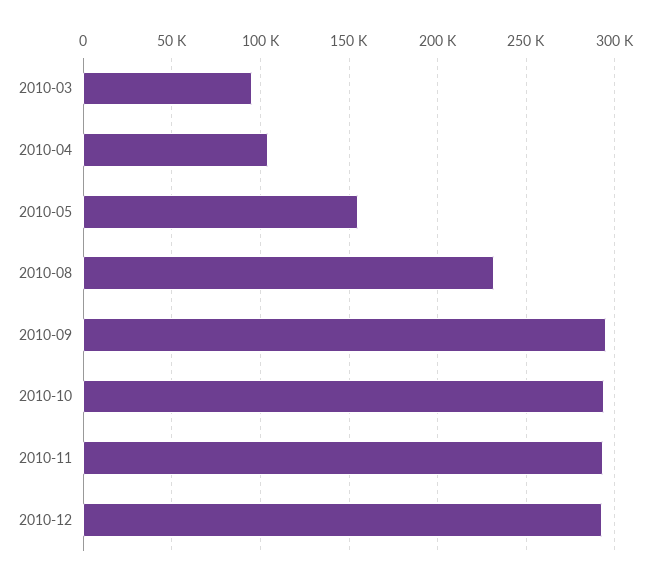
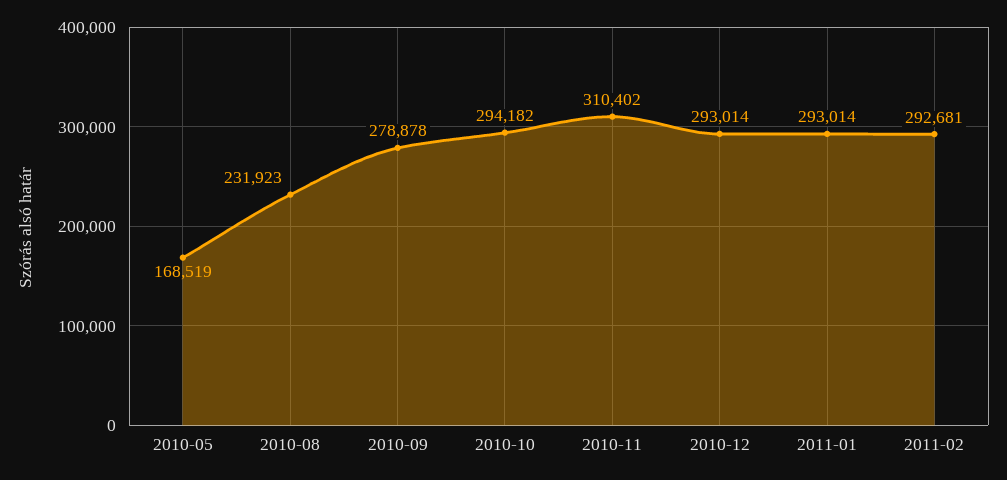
2010-03: 95000 -> none
2010-04: 105000 -> none
2010-05: 155000 -> 168519
2010-09: 295000 -> 278878
2010-11: 295000 -> 310402
2011-01: none -> 293014
2011-02: none -> 292681

